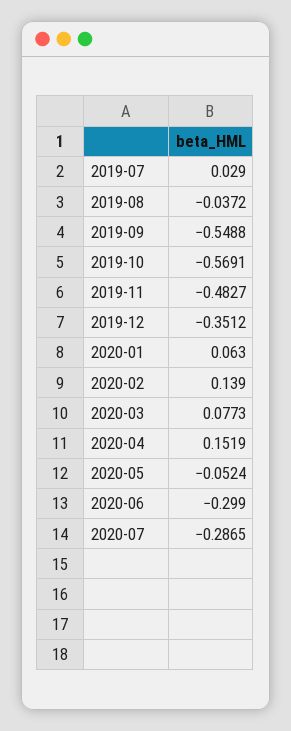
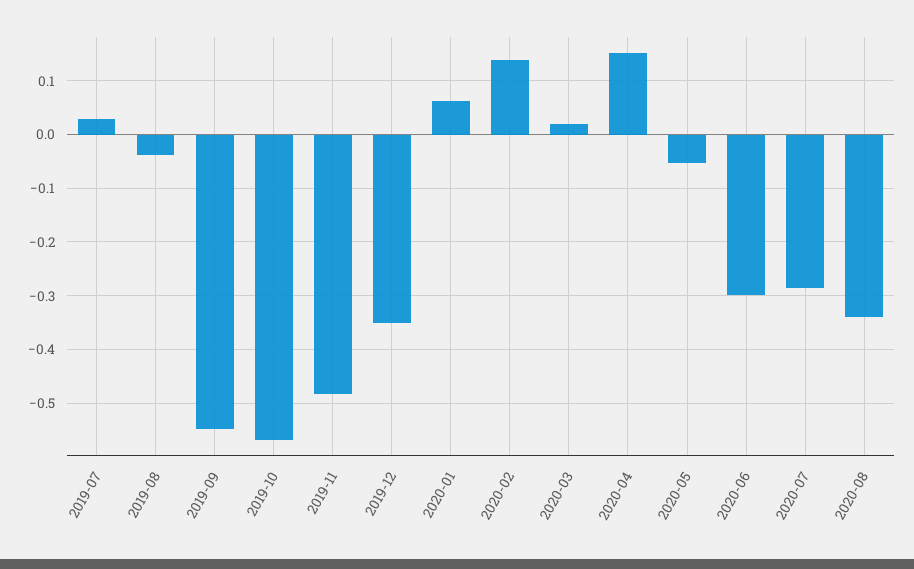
2020-03: 0.0773 -> 0.02
2020-08: none -> -0.34

